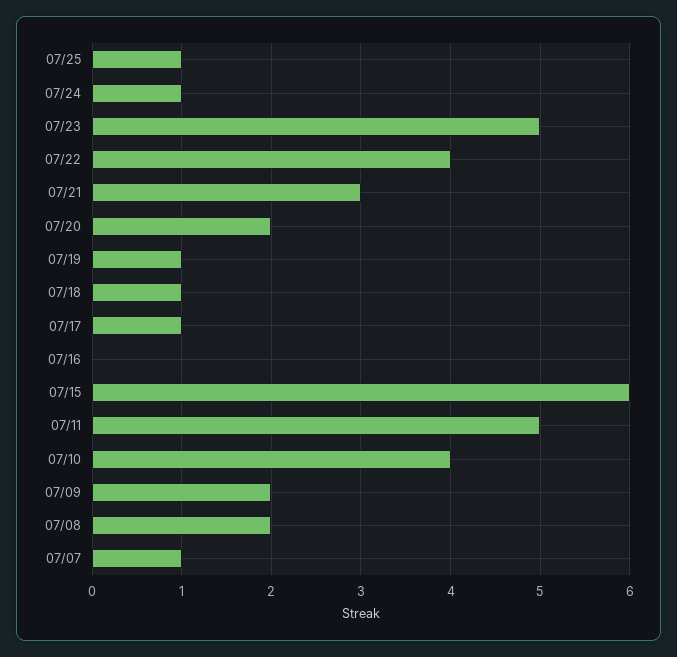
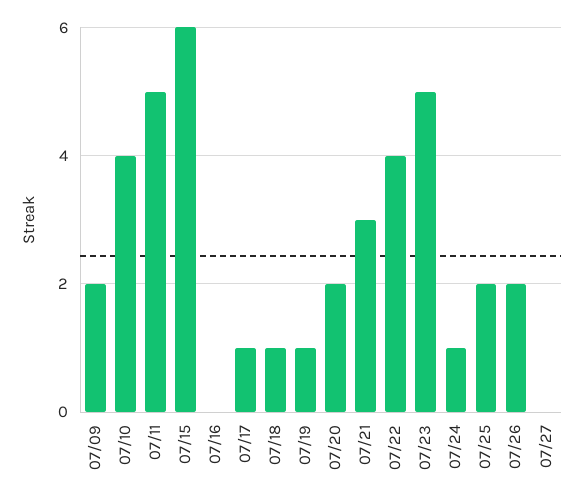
07/25: 1 -> 2
07/08: 2 -> none
07/07: 1 -> none
07/26: none -> 2
07/27: none -> 0

